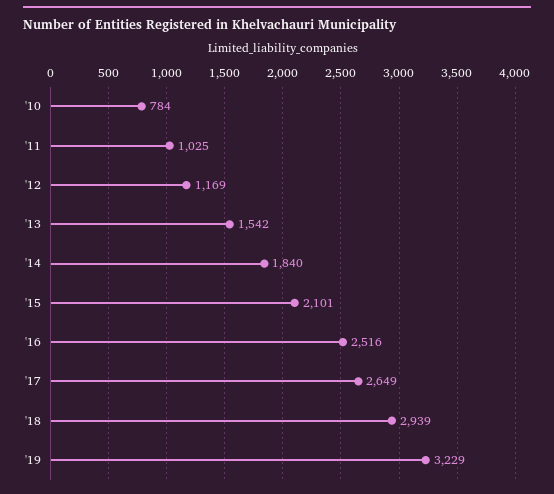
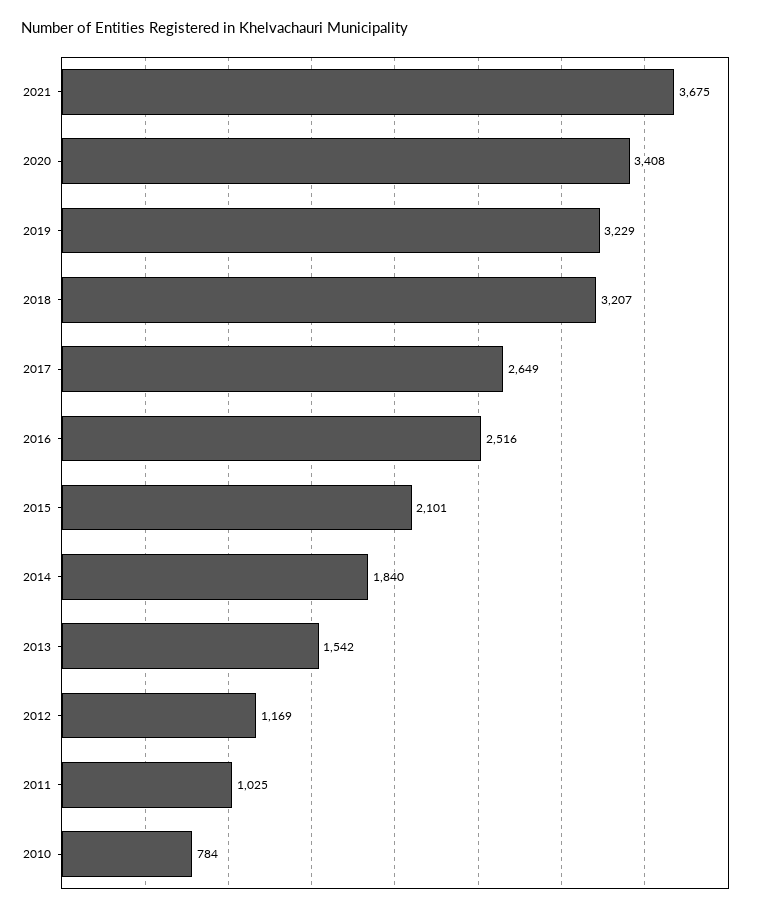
'18: 2939 -> 3207
2021: none -> 3675
2020: none -> 3408

